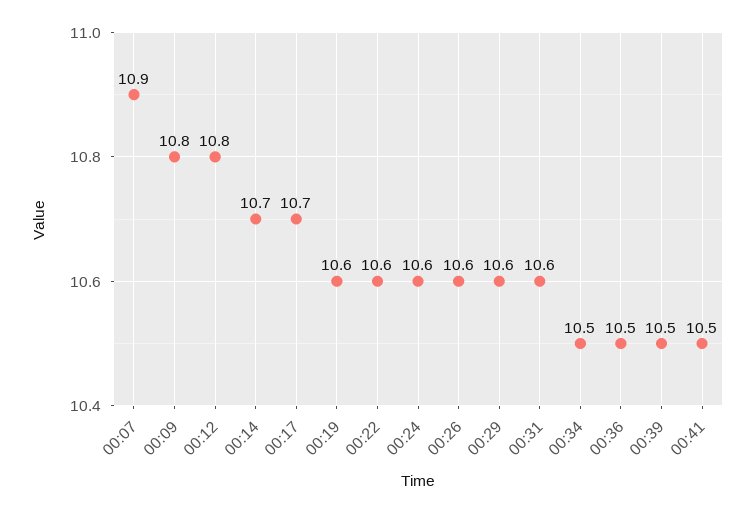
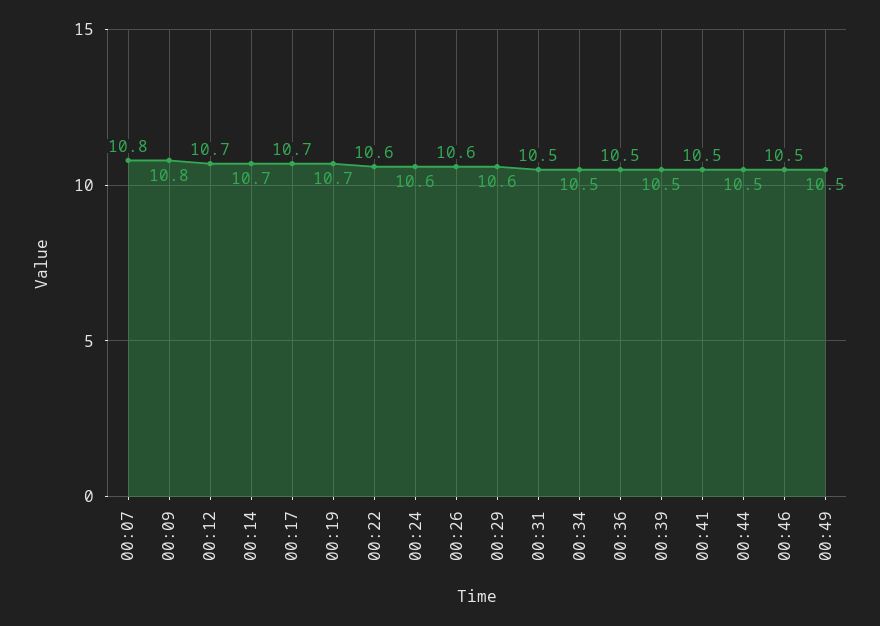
00:07: 10.9 -> 10.8
00:12: 10.8 -> 10.7
00:19: 10.6 -> 10.7
00:31: 10.6 -> 10.5
00:44: none -> 10.5
00:46: none -> 10.5
00:49: none -> 10.5

